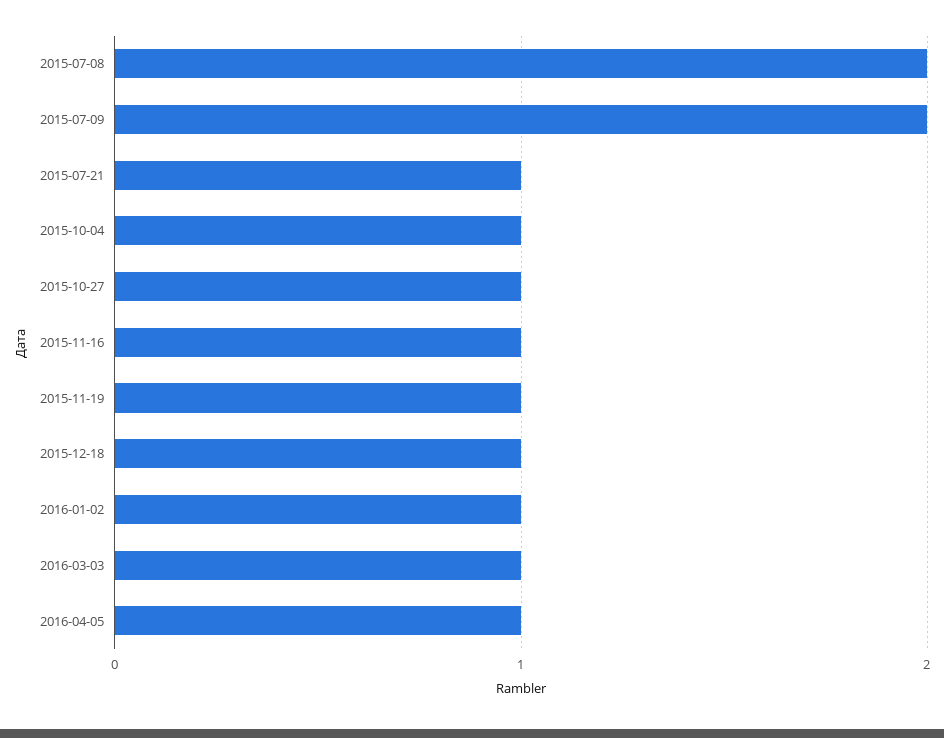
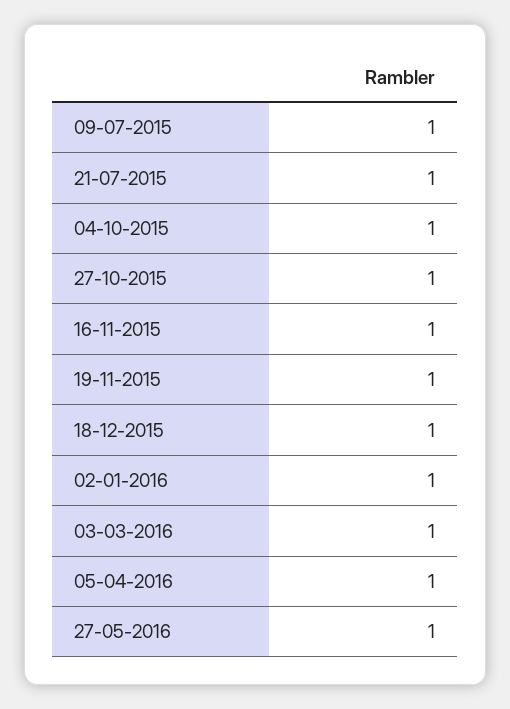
2015-07-08: 2 -> none
2015-07-09: 2 -> 1
27-05-2016: none -> 1

